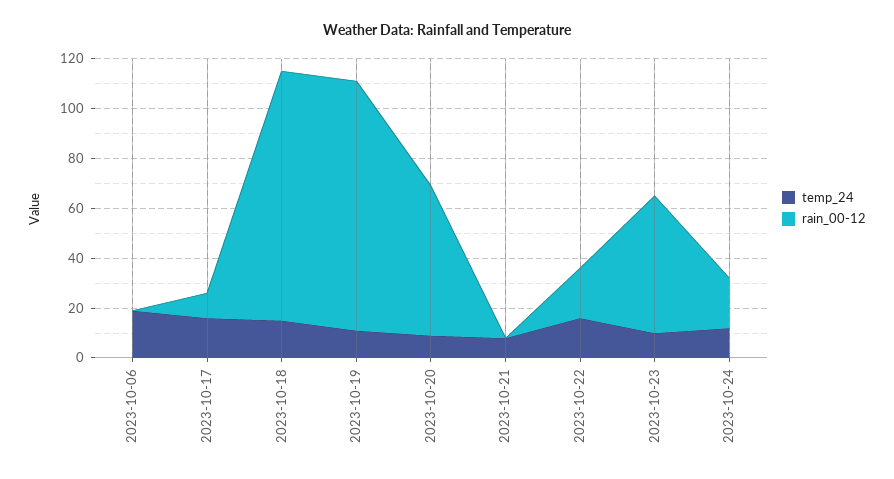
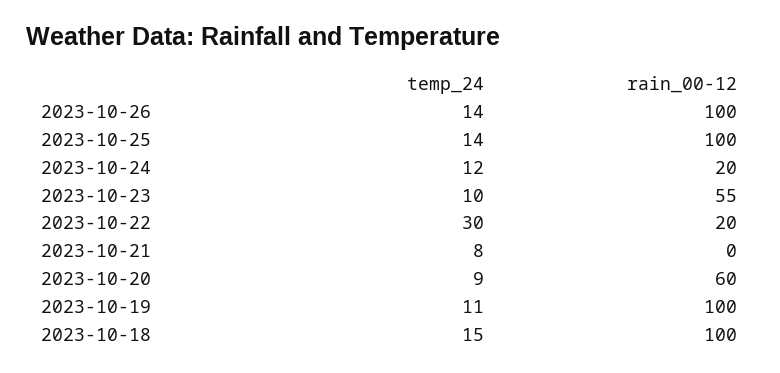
temp_24, 2023-10-06: 20 -> none
rain_00-12, 2023-10-06: 0 -> none
temp_24, 2023-10-17: 15 -> none
rain_00-12, 2023-10-17: 10 -> none
temp_24, 2023-10-22: 15 -> 30
temp_24, 2023-10-26: none -> 14
rain_00-12, 2023-10-26: none -> 100
temp_24, 2023-10-25: none -> 14
rain_00-12, 2023-10-25: none -> 100

